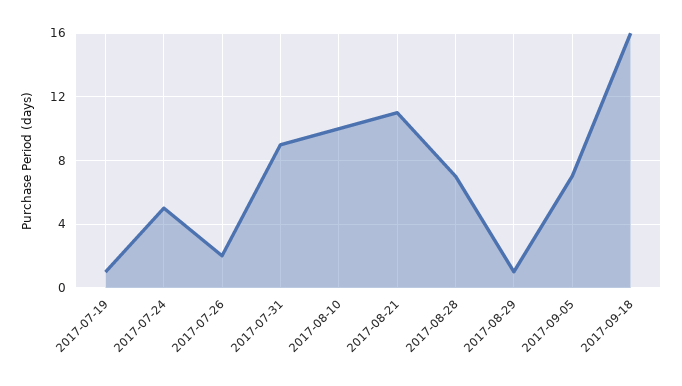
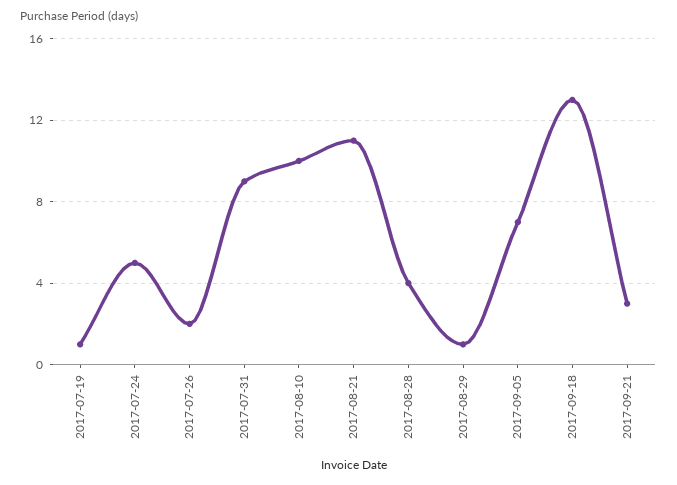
2017-08-28: 7 -> 4
2017-09-18: 16 -> 13
2017-09-21: none -> 3

